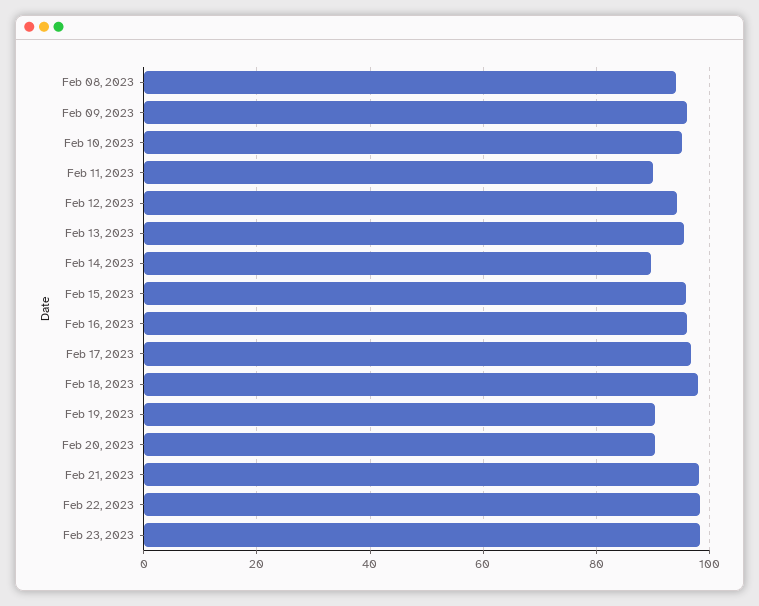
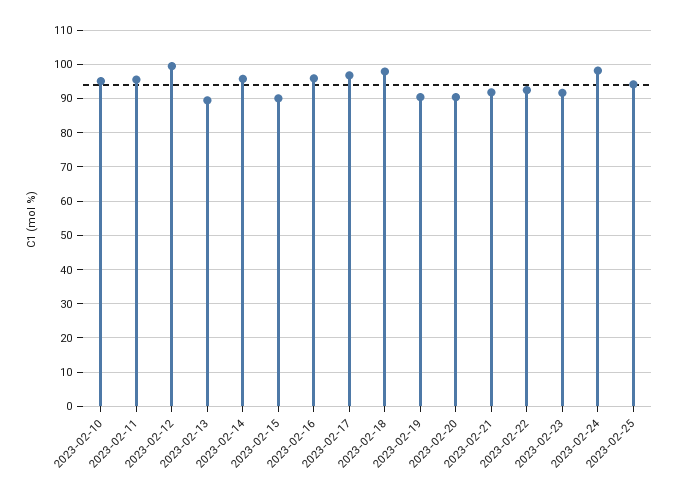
Feb 08, 2023: 94 -> none
Feb 09, 2023: 96 -> none
Feb 11, 2023: 90 -> 96
Feb 12, 2023: 94 -> 100
Feb 13, 2023: 96 -> 90
Feb 14, 2023: 90 -> 96
Feb 15, 2023: 96 -> 90
Feb 21, 2023: 98 -> 92
Feb 22, 2023: 98 -> 92
Feb 23, 2023: 98 -> 92
2023-02-24: none -> 98
2023-02-25: none -> 94

